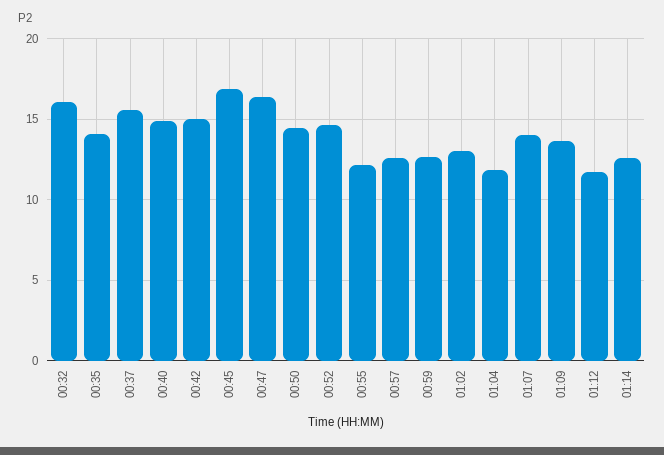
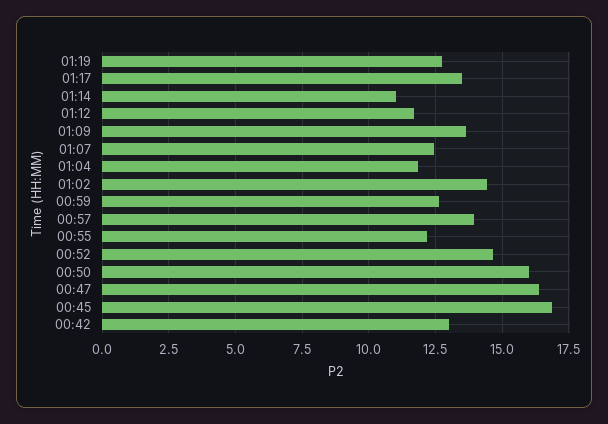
00:32: 16 -> none
00:35: 14 -> none
00:37: 15.5 -> none
00:40: 15 -> none
00:42: 15 -> 13
00:50: 14.5 -> 16
00:57: 12.5 -> 14
01:02: 13 -> 14.5
01:07: 14 -> 12.5
01:14: 12.5 -> 11
01:19: none -> 12.75
01:17: none -> 13.5

